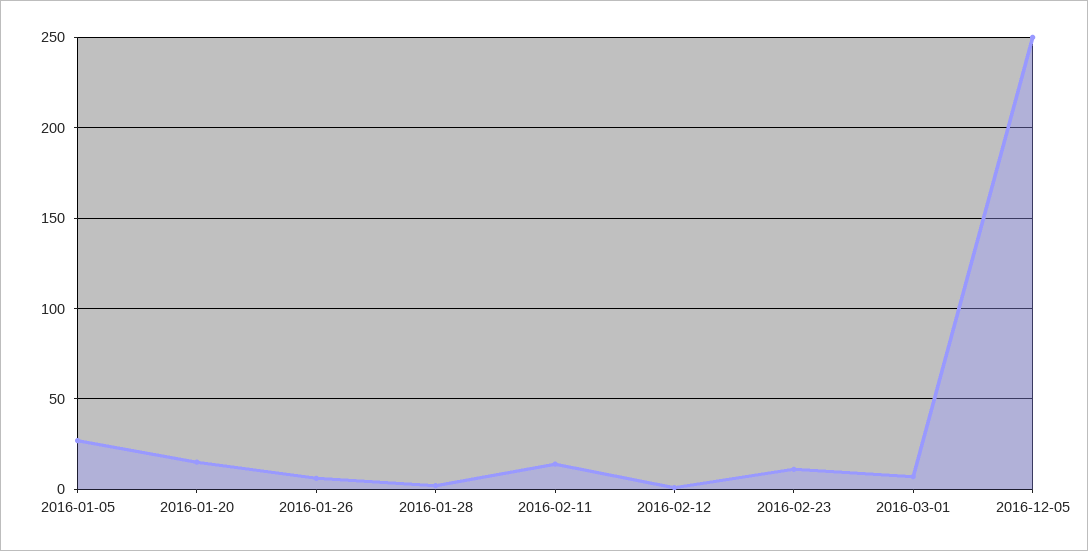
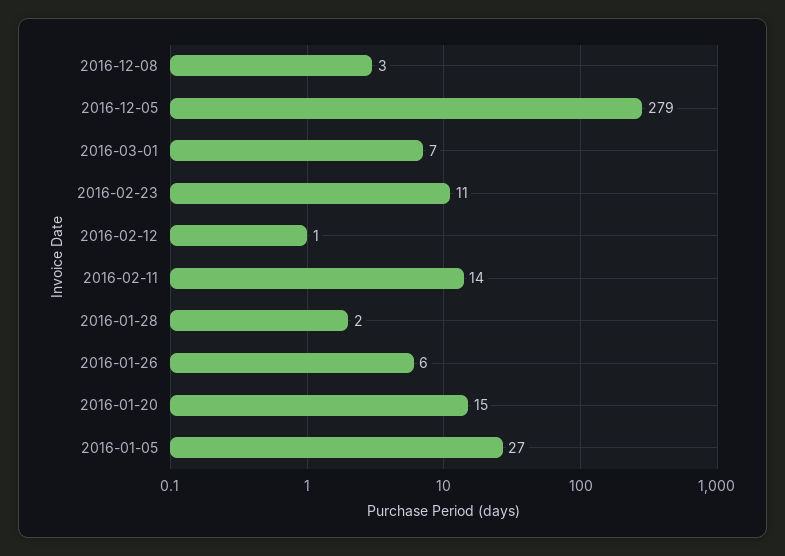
2016-12-05: 250 -> 279
2016-12-08: none -> 3

